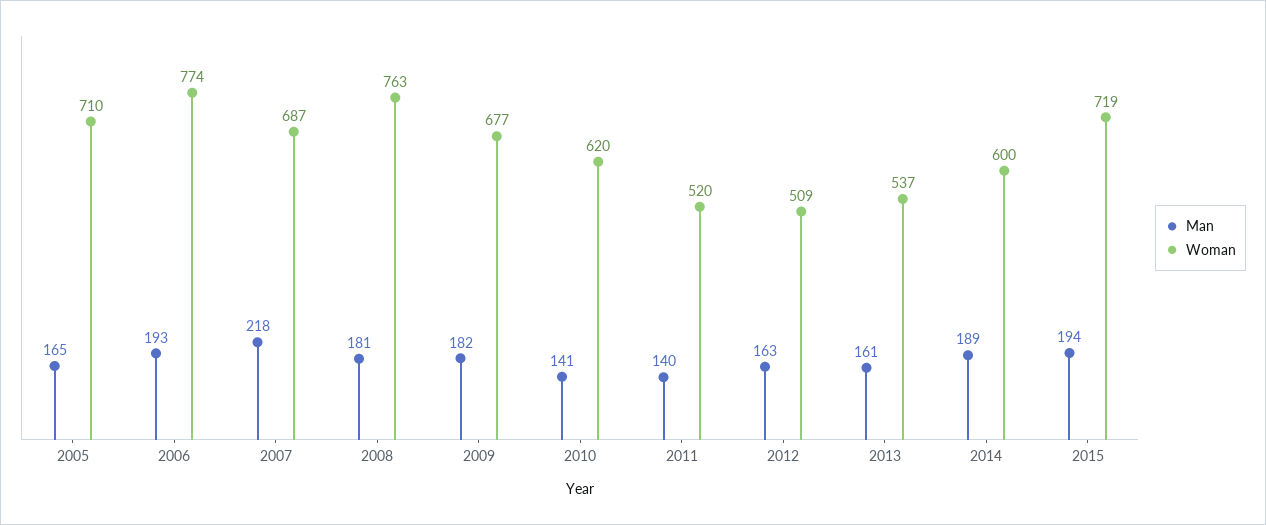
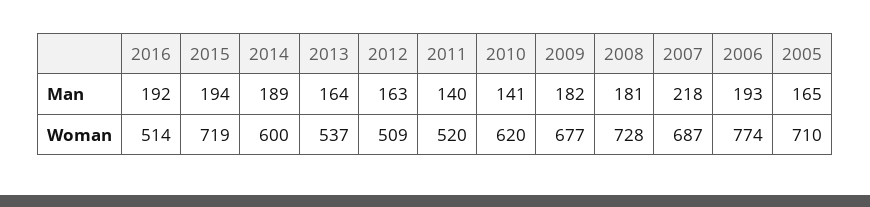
Woman, 2008: 763 -> 728
Man, 2013: 161 -> 164
Man, 2016: none -> 192
Woman, 2016: none -> 514

